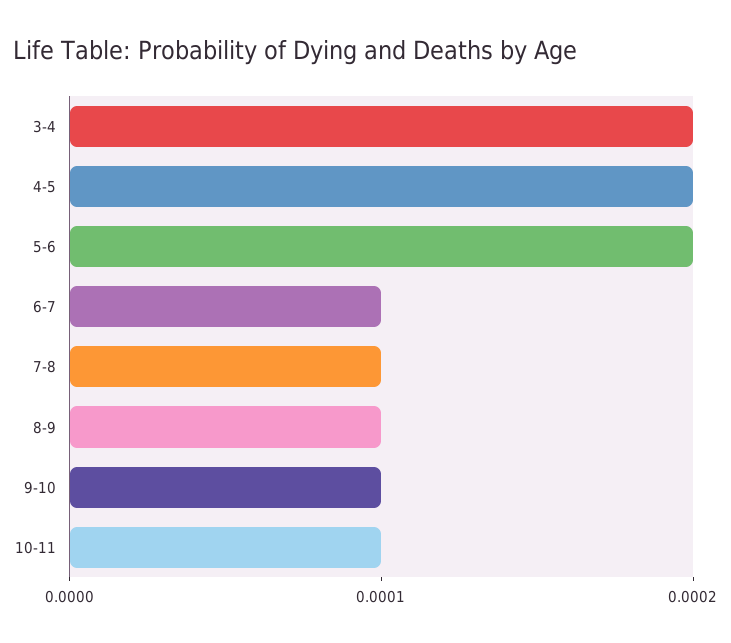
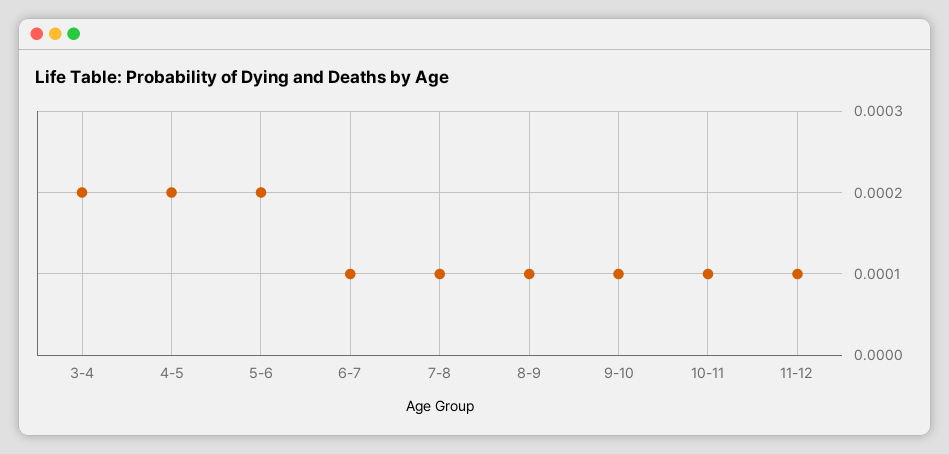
11-12: none -> 0.0001

